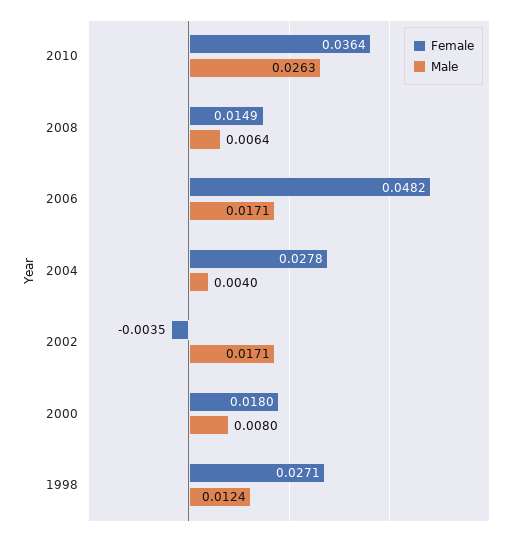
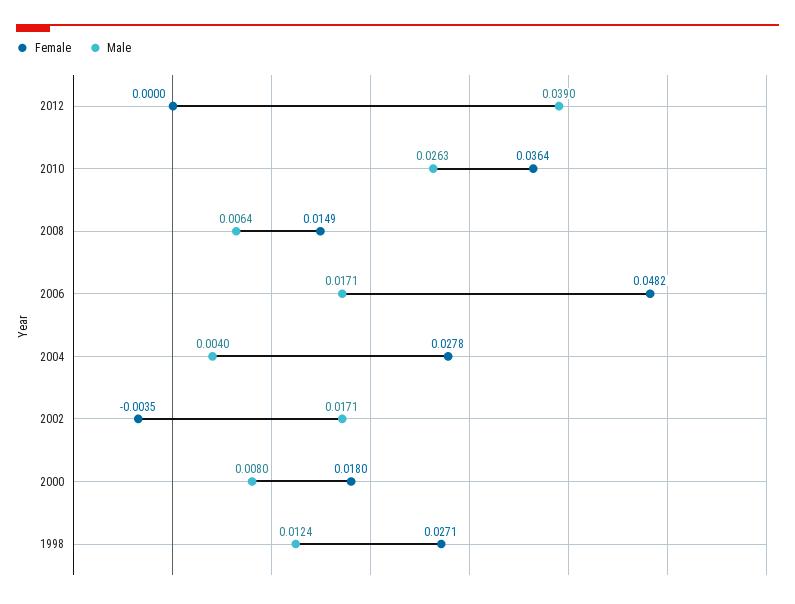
Female, 2012: none -> 0
Male, 2012: none -> 0.039

